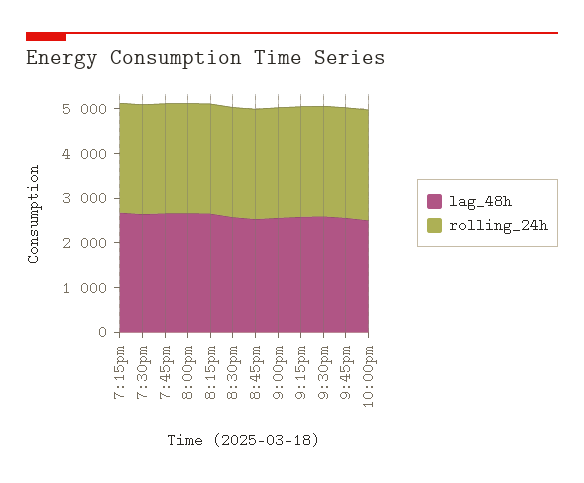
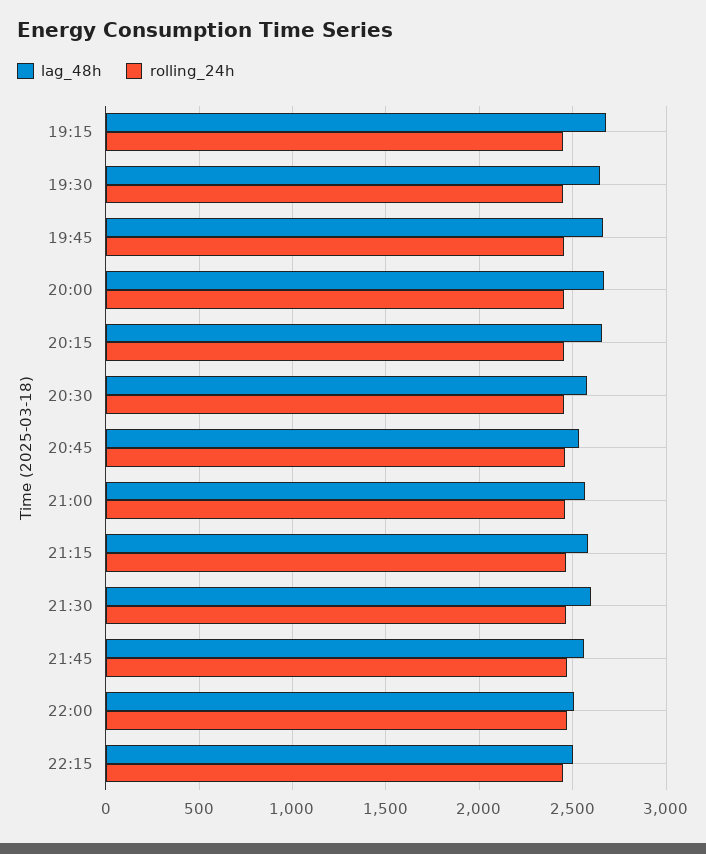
lag_48h, 22:15: none -> 2500
rolling_24h, 22:15: none -> 2450

